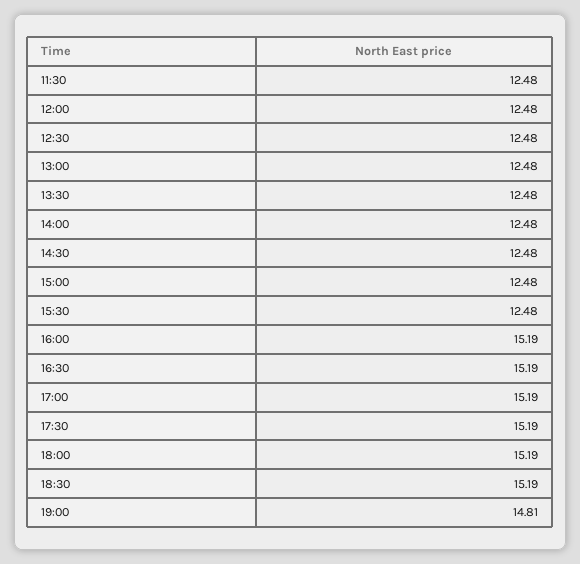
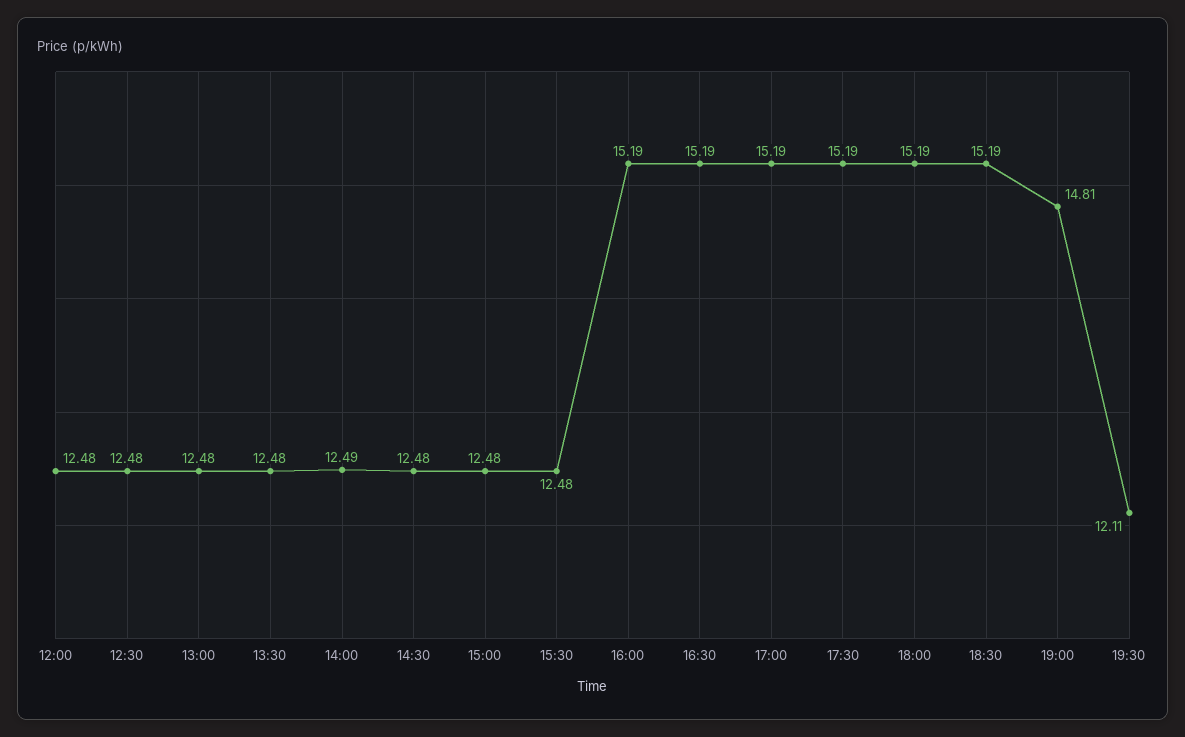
11:30: 12.48 -> none
14:00: 12.48 -> 12.49
19:30: none -> 12.11

